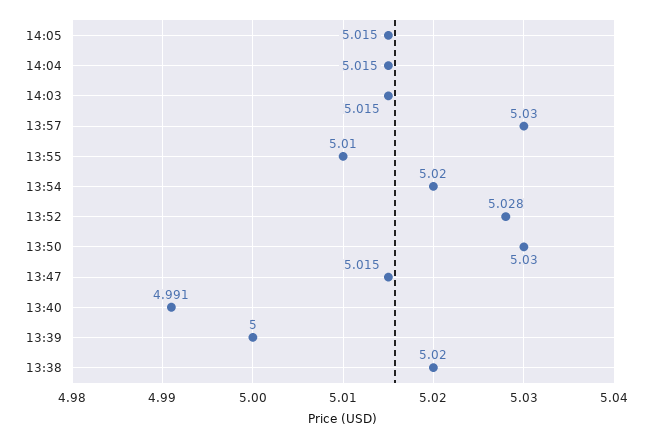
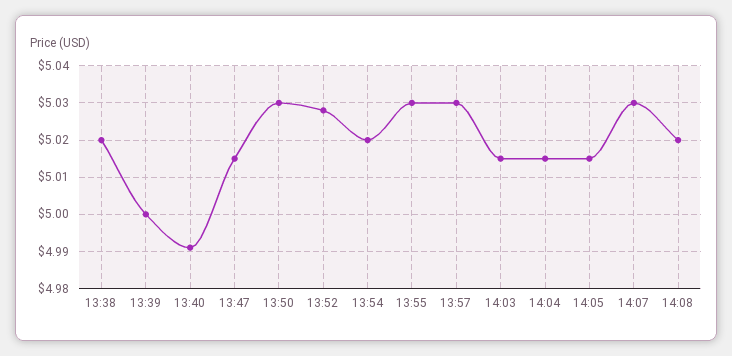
13:55: 5.01 -> 5.03
14:07: none -> 5.03
14:08: none -> 5.02

